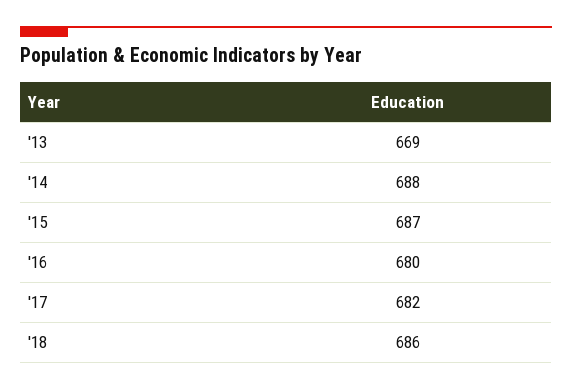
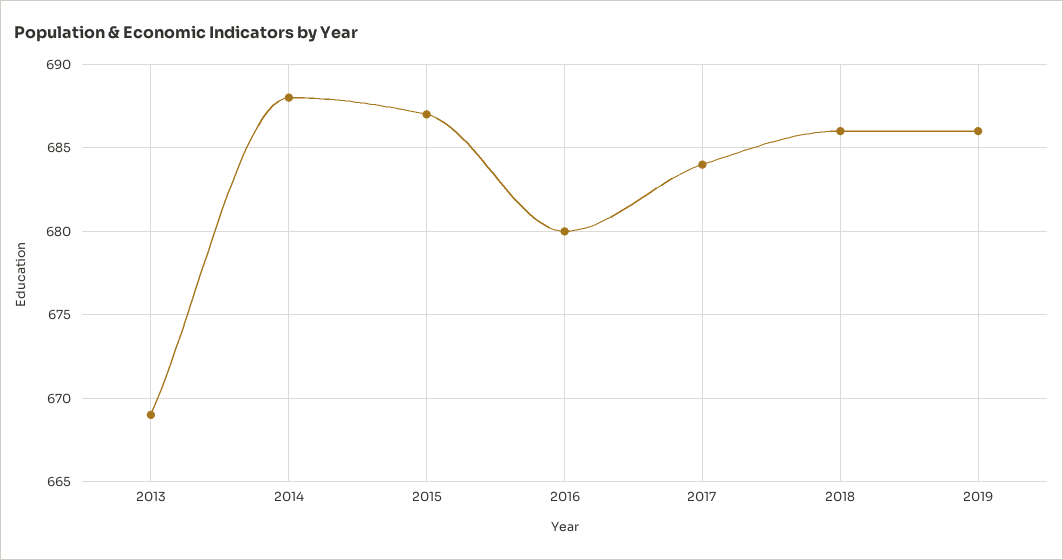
'17: 682 -> 684
2019: none -> 686

